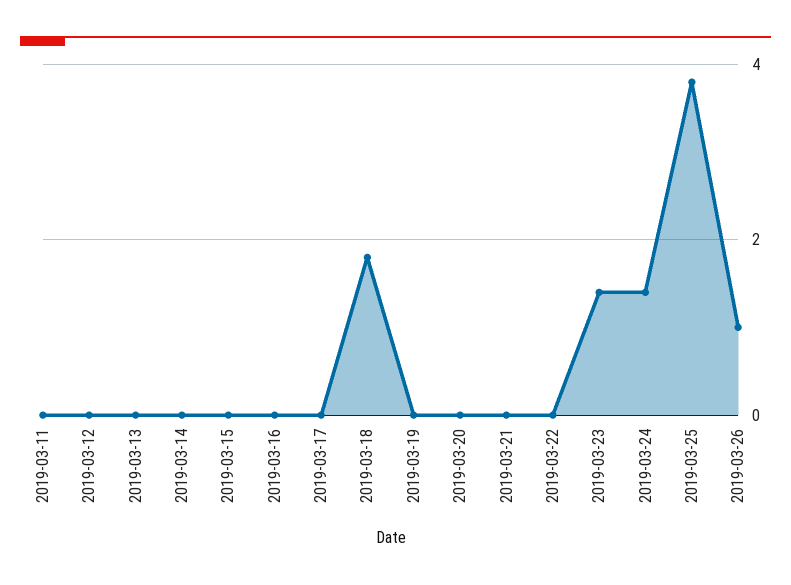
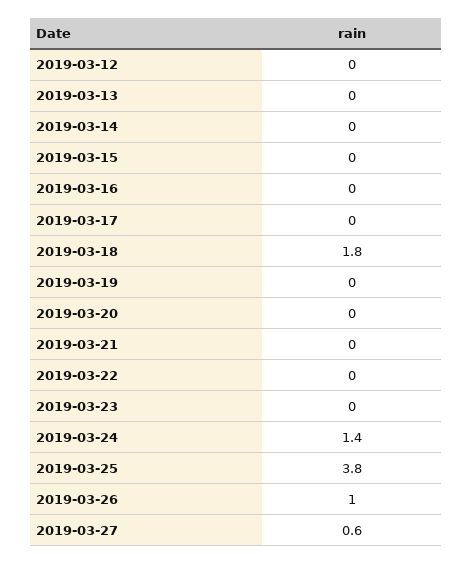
2019-03-11: 0 -> none
2019-03-23: 1.5 -> 0
2019-03-27: none -> 0.6

